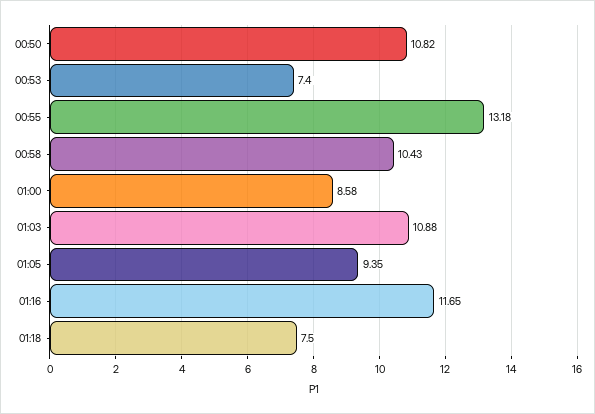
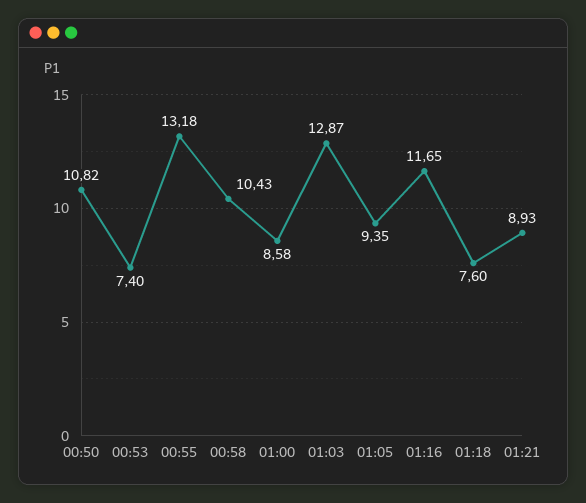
01:03: 10.88 -> 12.87
01:18: 7.5 -> 7.6
01:21: none -> 8.93

